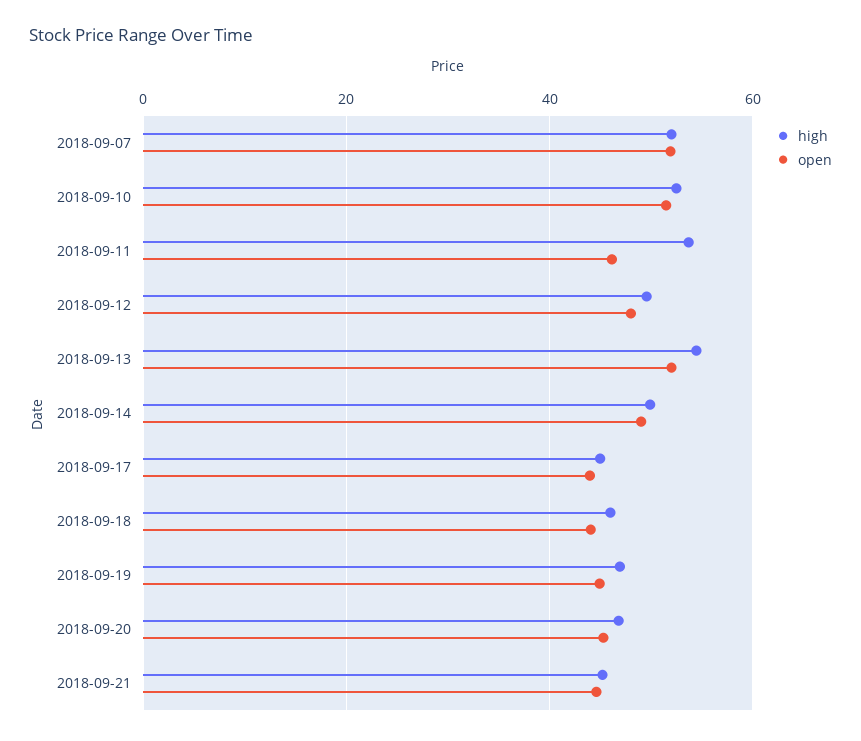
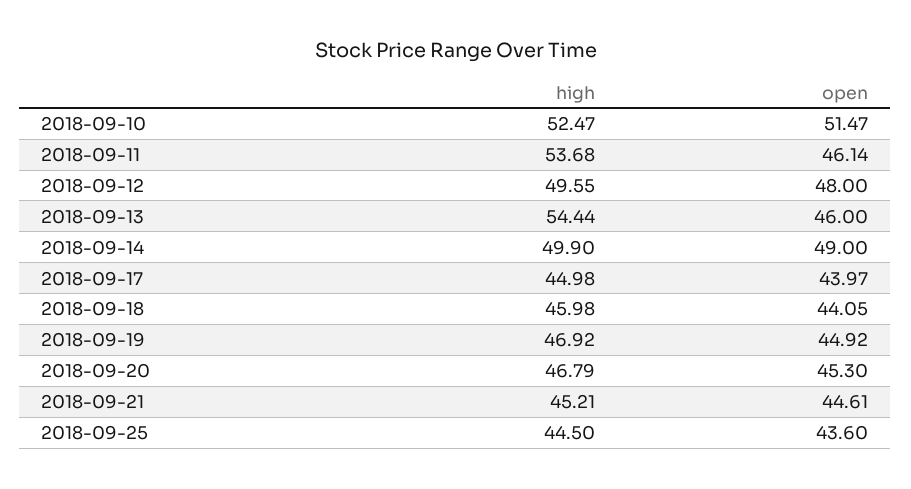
high, 2018-09-07: 52 -> none
open, 2018-09-07: 52 -> none
open, 2018-09-13: 52 -> 46
high, 2018-09-25: none -> 44.5
open, 2018-09-25: none -> 43.6

